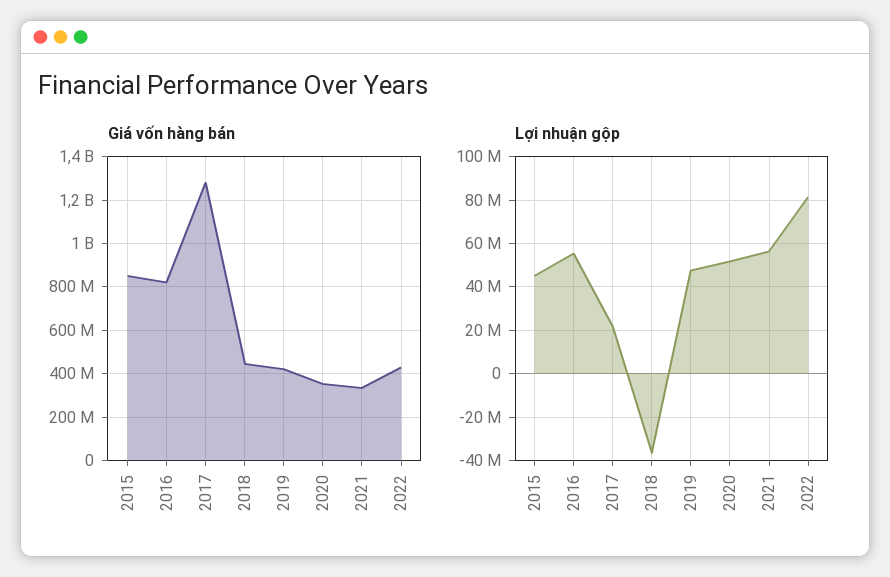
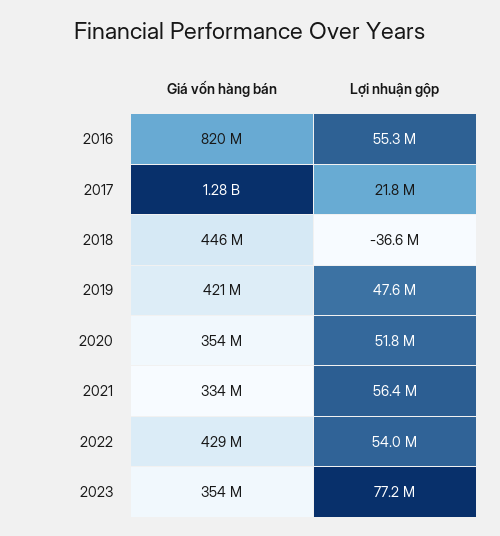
Giá vốn hàng bán, 2015: 850000000 -> none
Lợi nhuận gộp, 2015: 45000000 -> none
Lợi nhuận gộp, 2022: 80000000 -> 54000000
Giá vốn hàng bán, 2023: none -> 354000000
Lợi nhuận gộp, 2023: none -> 77200000

